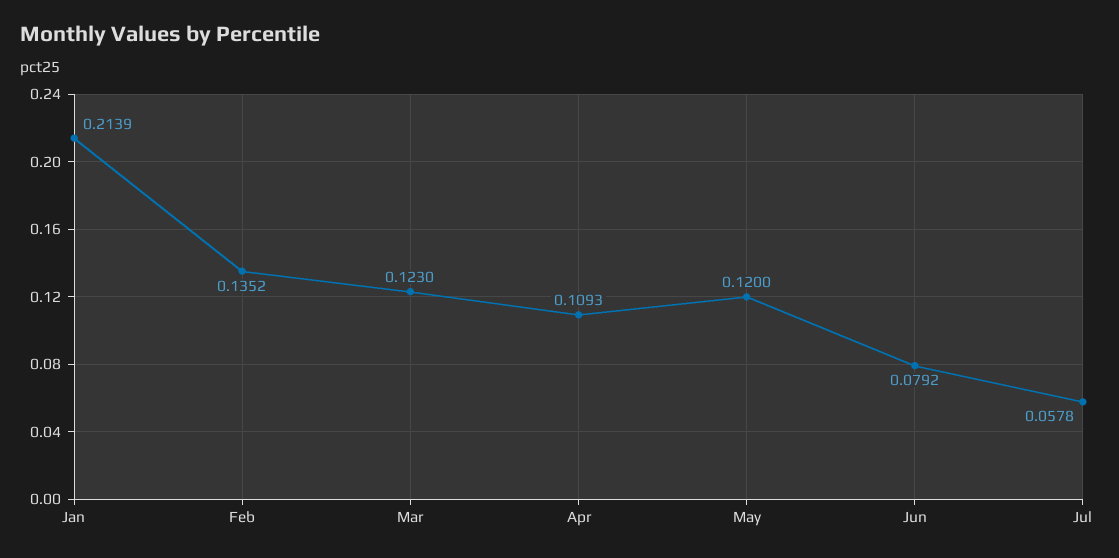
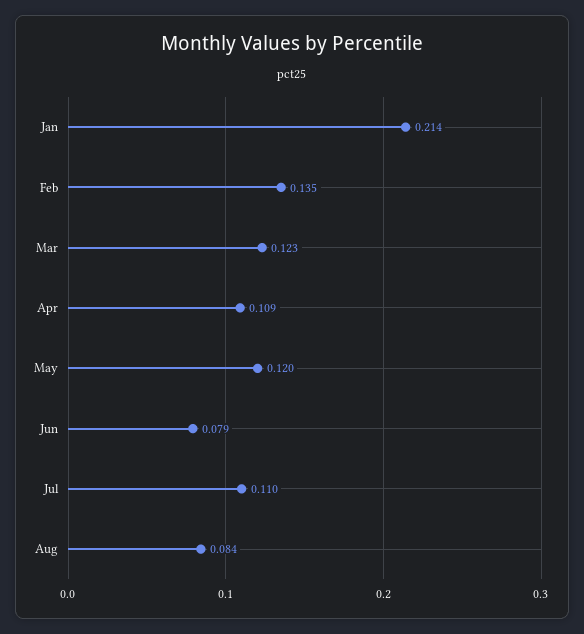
Jul: 0.0578 -> 0.11
Aug: none -> 0.084

